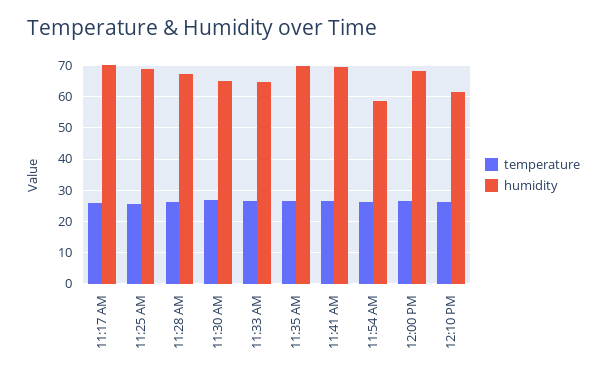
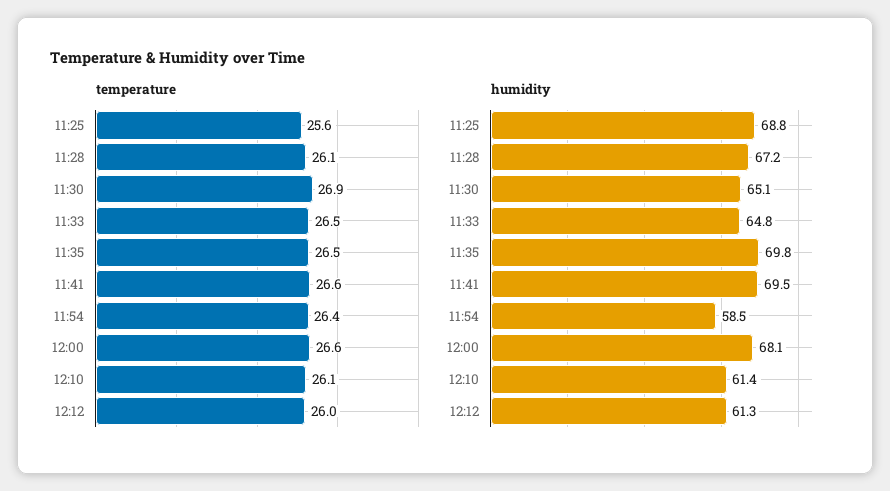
temperature, 11:17 AM: 26 -> none
humidity, 11:17 AM: 70 -> none
temperature, 12:12: none -> 26
humidity, 12:12: none -> 61.3

